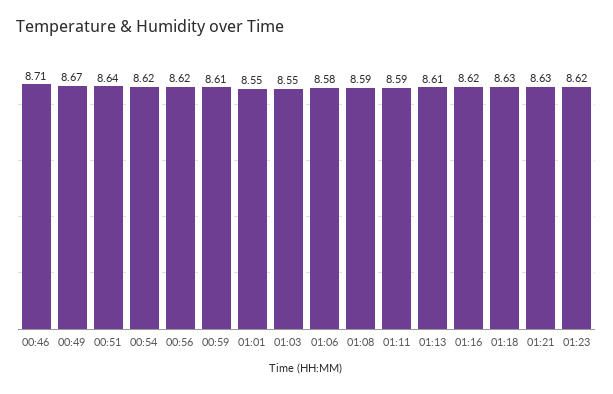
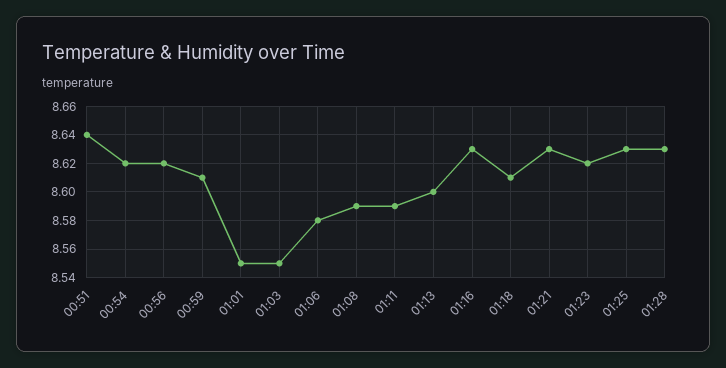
00:46: 8.71 -> none
00:49: 8.67 -> none
01:13: 8.61 -> 8.6
01:16: 8.62 -> 8.63
01:18: 8.63 -> 8.61
01:25: none -> 8.63
01:28: none -> 8.63

